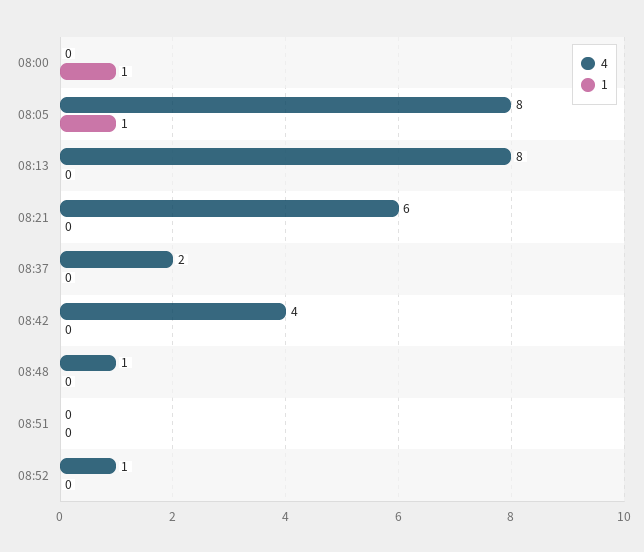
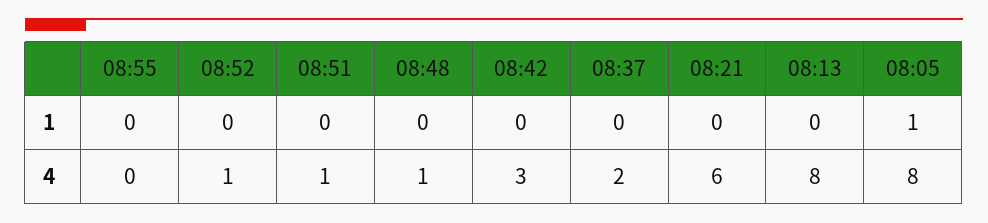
4, 08:00: 0 -> none
1, 08:00: 1 -> none
4, 08:42: 4 -> 3
4, 08:51: 0 -> 1
1, 08:55: none -> 0
4, 08:55: none -> 0

